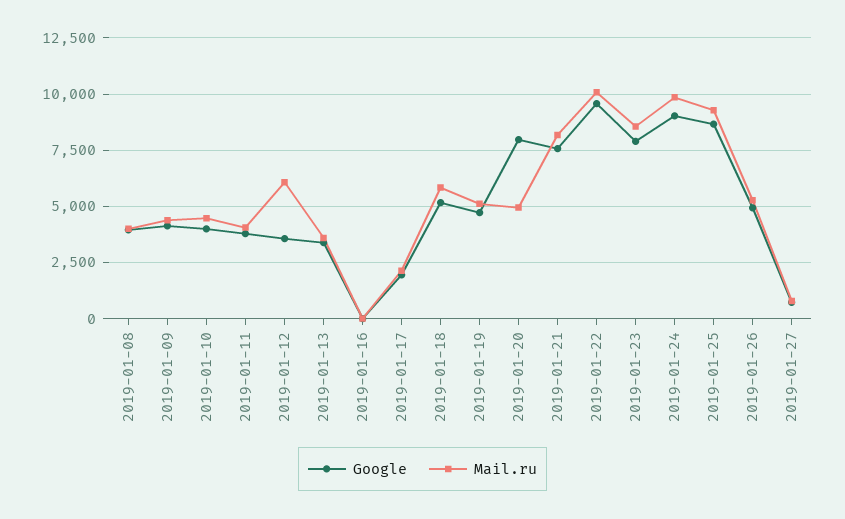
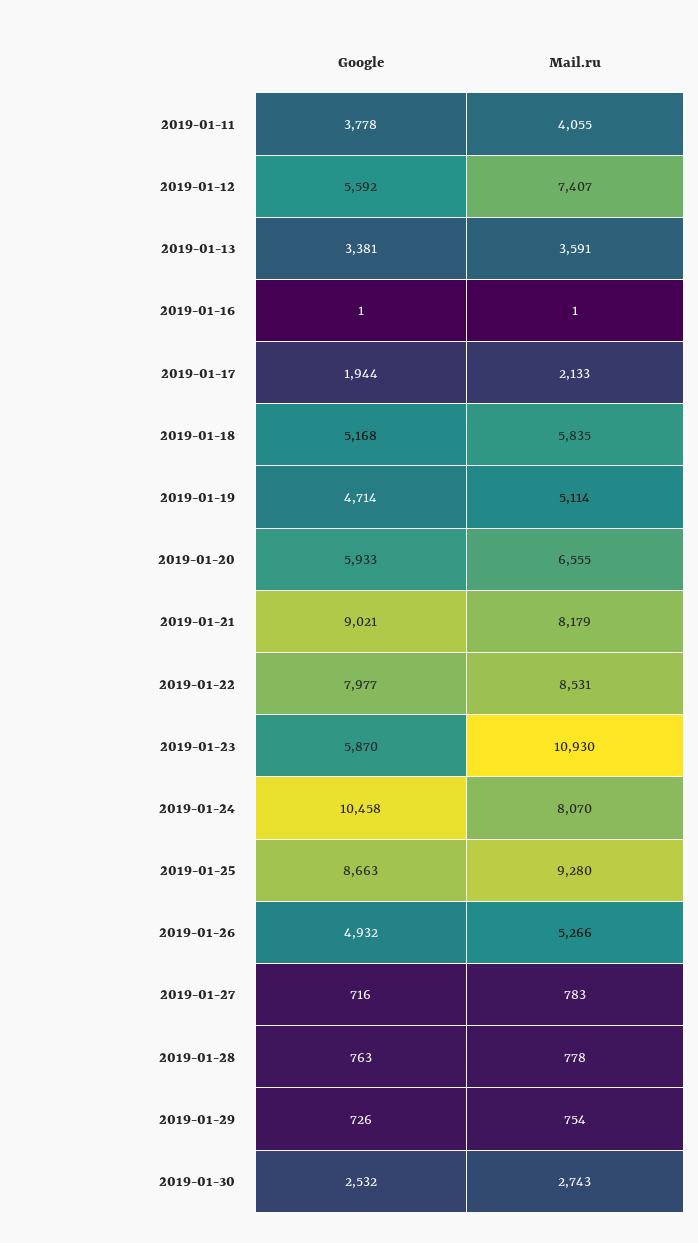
Google, 2019-01-08: 4000 -> none
Mail.ru, 2019-01-08: 4000 -> none
Google, 2019-01-09: 4000 -> none
Mail.ru, 2019-01-09: 4500 -> none
Google, 2019-01-10: 4000 -> none
Mail.ru, 2019-01-10: 4500 -> none
Google, 2019-01-12: 3500 -> 5592
Mail.ru, 2019-01-12: 6000 -> 7407
Google, 2019-01-20: 8000 -> 5933
Mail.ru, 2019-01-20: 5000 -> 6555
Google, 2019-01-21: 7500 -> 9021
Google, 2019-01-22: 9500 -> 7977
Mail.ru, 2019-01-22: 10000 -> 8531
Google, 2019-01-23: 8000 -> 5870
Mail.ru, 2019-01-23: 8500 -> 10930
Google, 2019-01-24: 9000 -> 10458
Mail.ru, 2019-01-24: 10000 -> 8070
Google, 2019-01-28: none -> 763
Mail.ru, 2019-01-28: none -> 778
Google, 2019-01-29: none -> 726
Mail.ru, 2019-01-29: none -> 754
Google, 2019-01-30: none -> 2532
Mail.ru, 2019-01-30: none -> 2743

